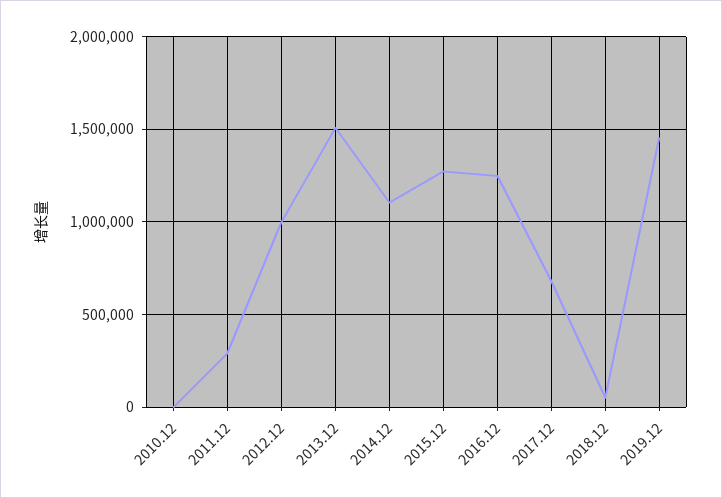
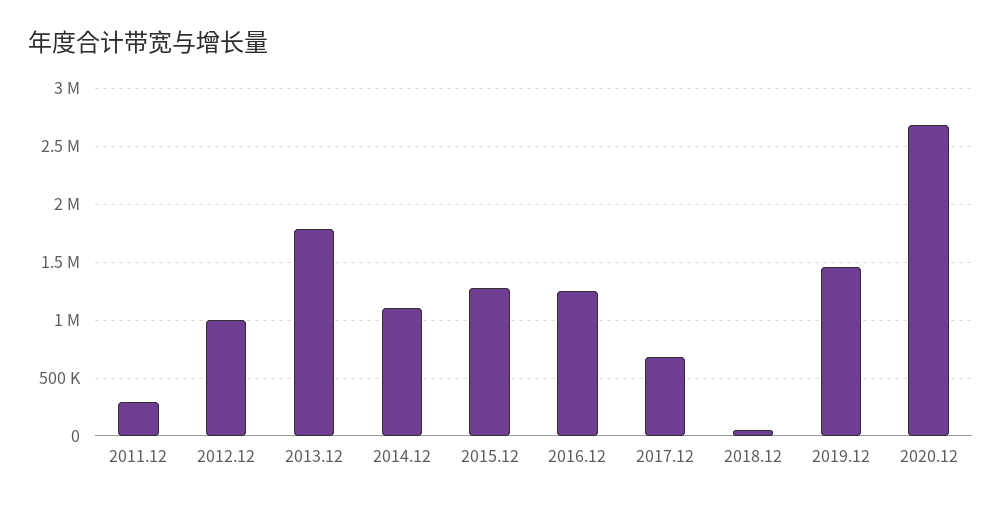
2010.12: 0 -> none
2013.12: 1500000 -> 1800000
2020.12: none -> 2700000

